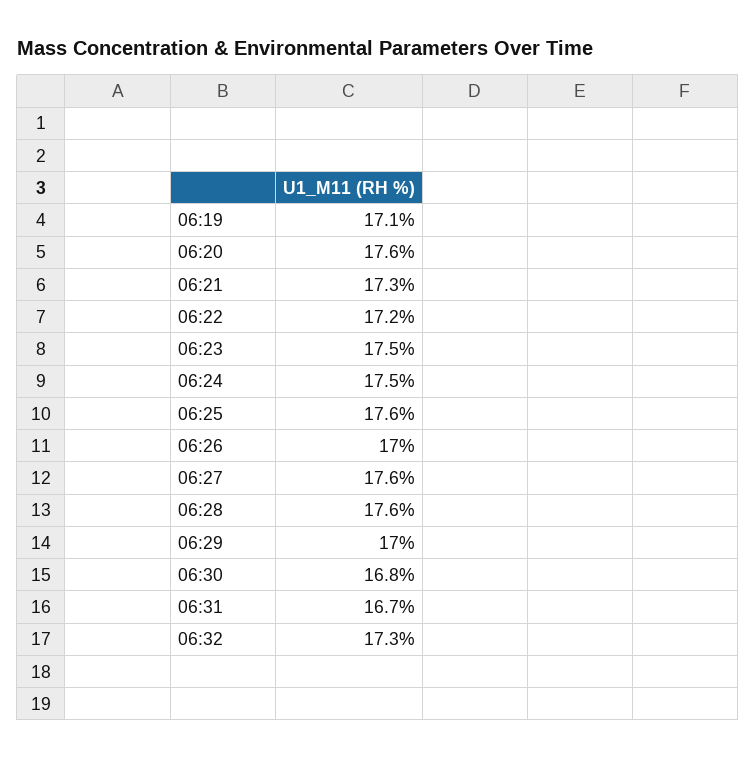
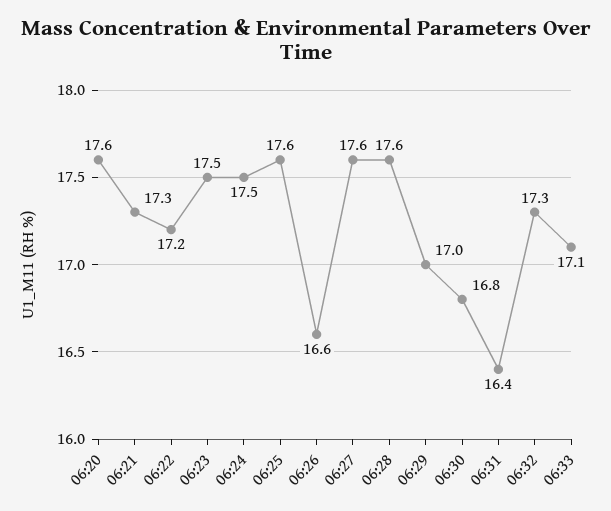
06:19: 17.1 -> none
06:26: 17 -> 16.6
06:31: 16.7 -> 16.4
06:33: none -> 17.1

